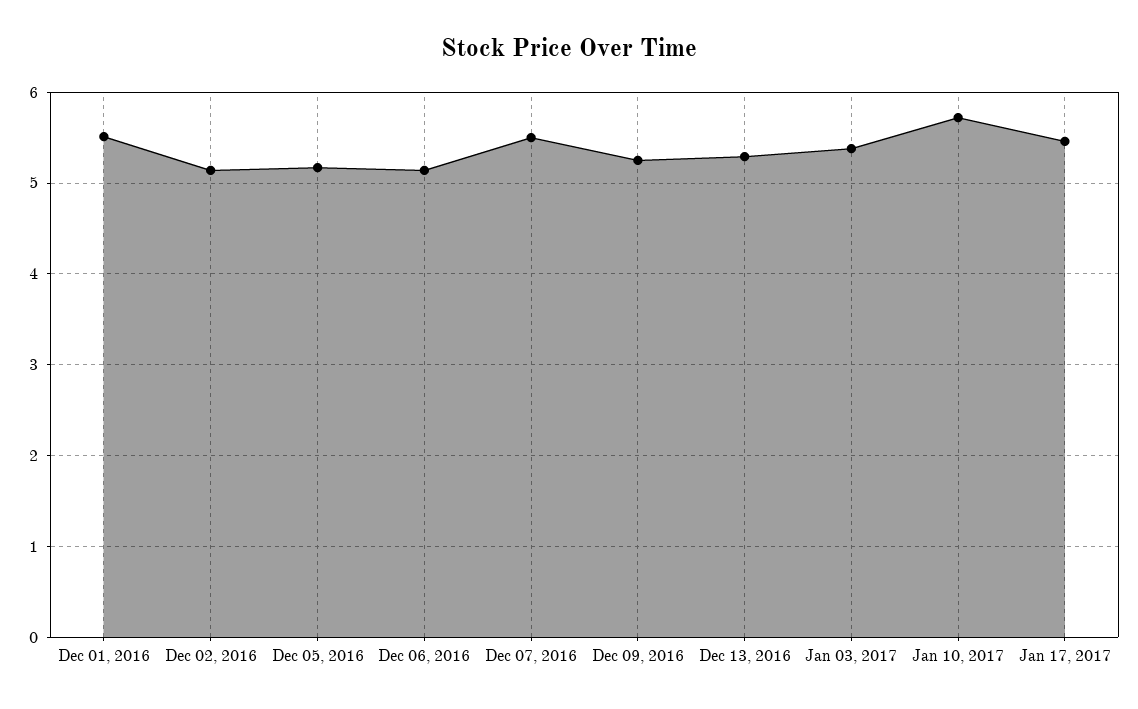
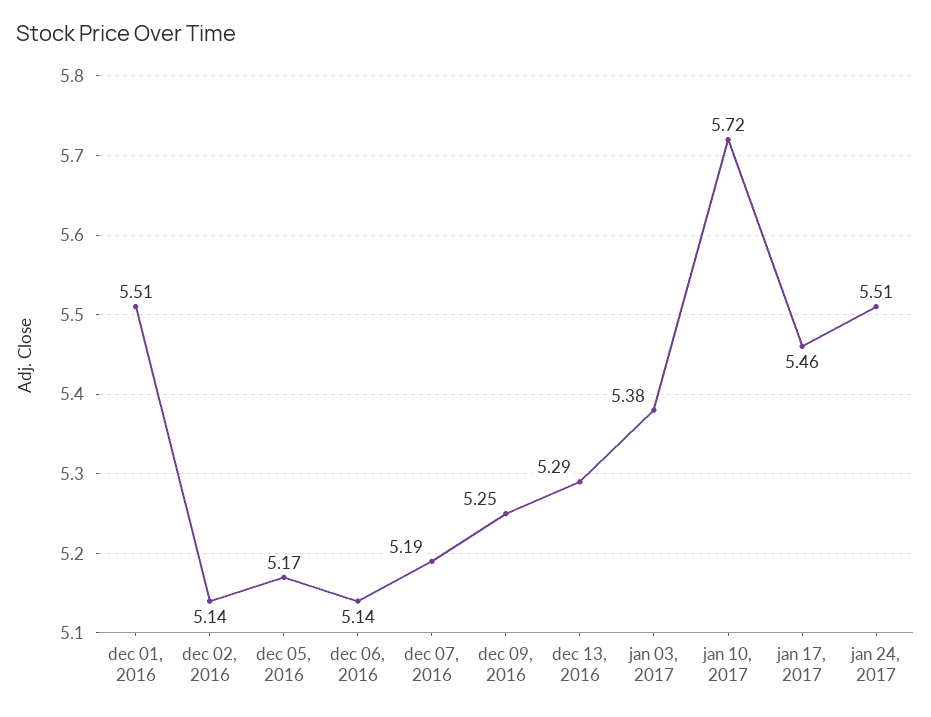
Dec 07, 2016: 5.5 -> 5.19
jan 24, 2017: none -> 5.51

